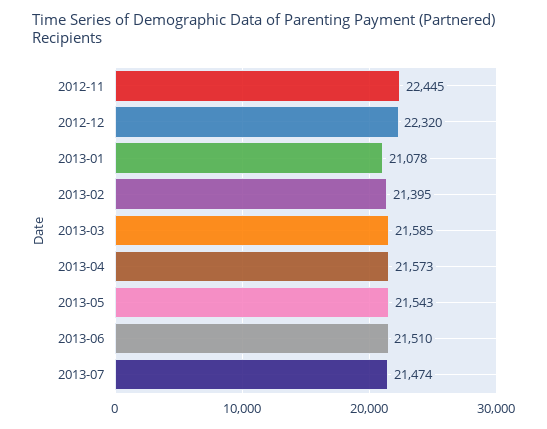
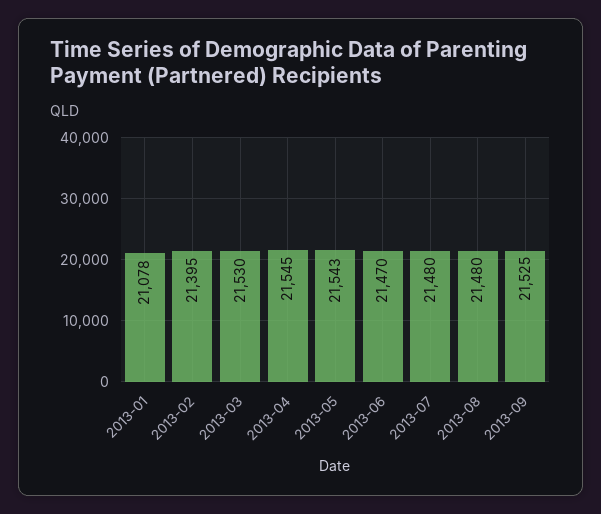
2012-11: 22445 -> none
2012-12: 22320 -> none
2013-03: 21585 -> 21530
2013-04: 21573 -> 21545
2013-06: 21510 -> 21470
2013-07: 21474 -> 21480
2013-08: none -> 21480
2013-09: none -> 21525

